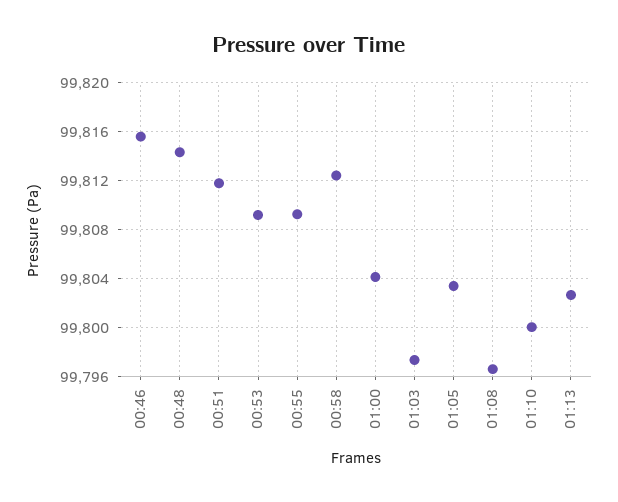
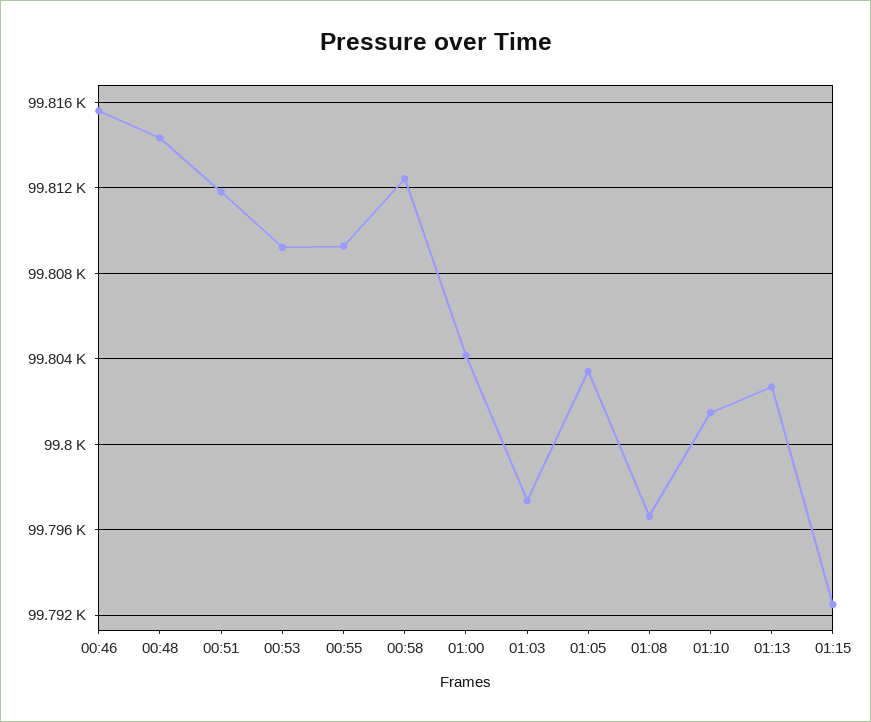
01:10: 99800 -> 99801.5
01:15: none -> 99792.5

